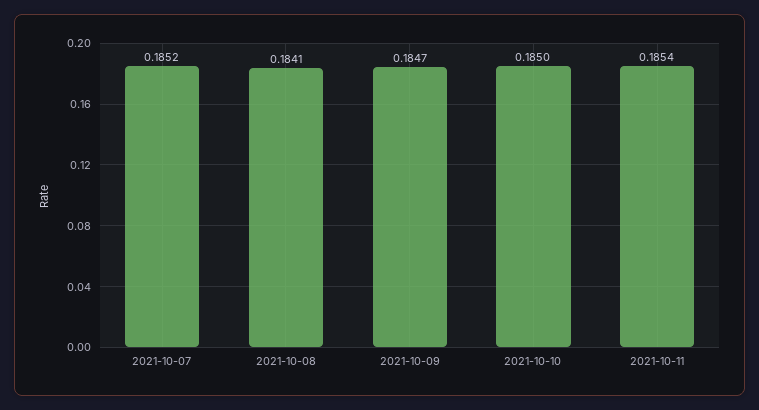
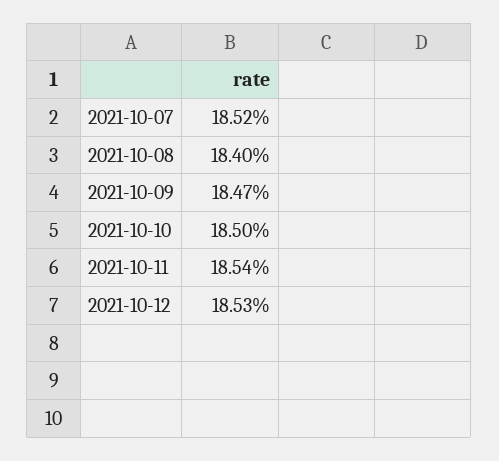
2021-10-08: 0.1841 -> 0.184
2021-10-12: none -> 0.1853

